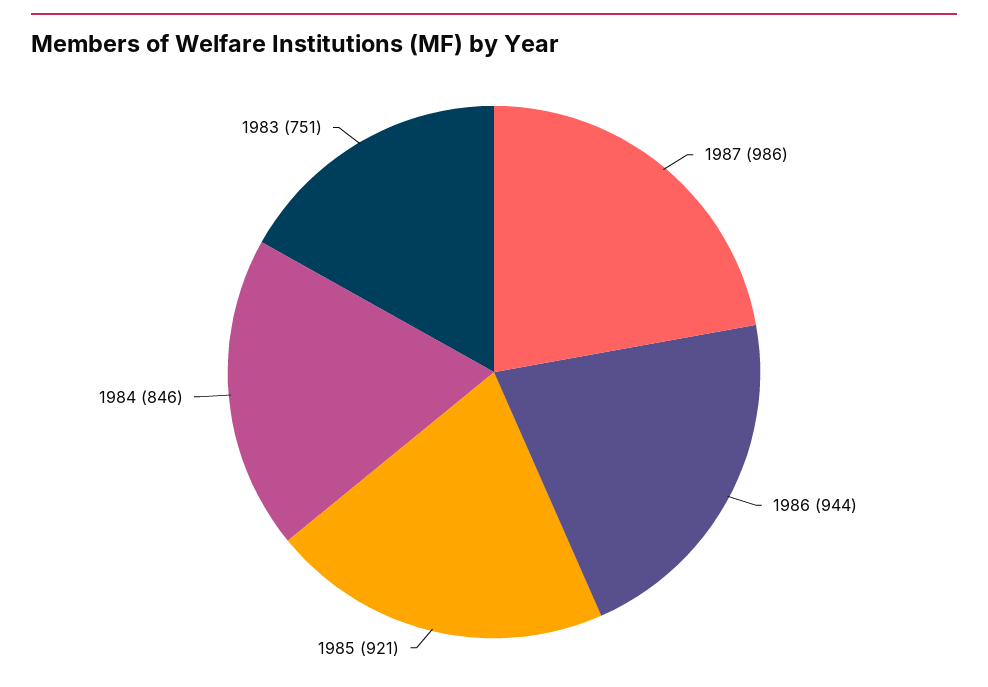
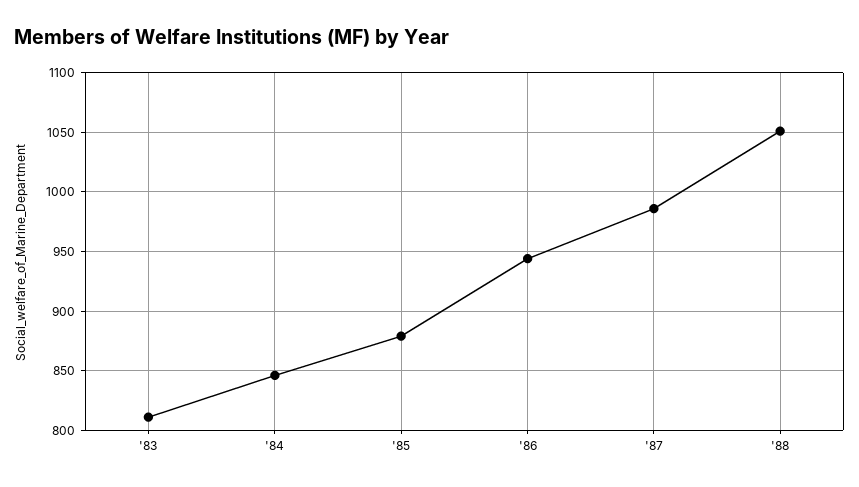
1985: 921 -> 880
1983: 751 -> 810
'88: none -> 1050

